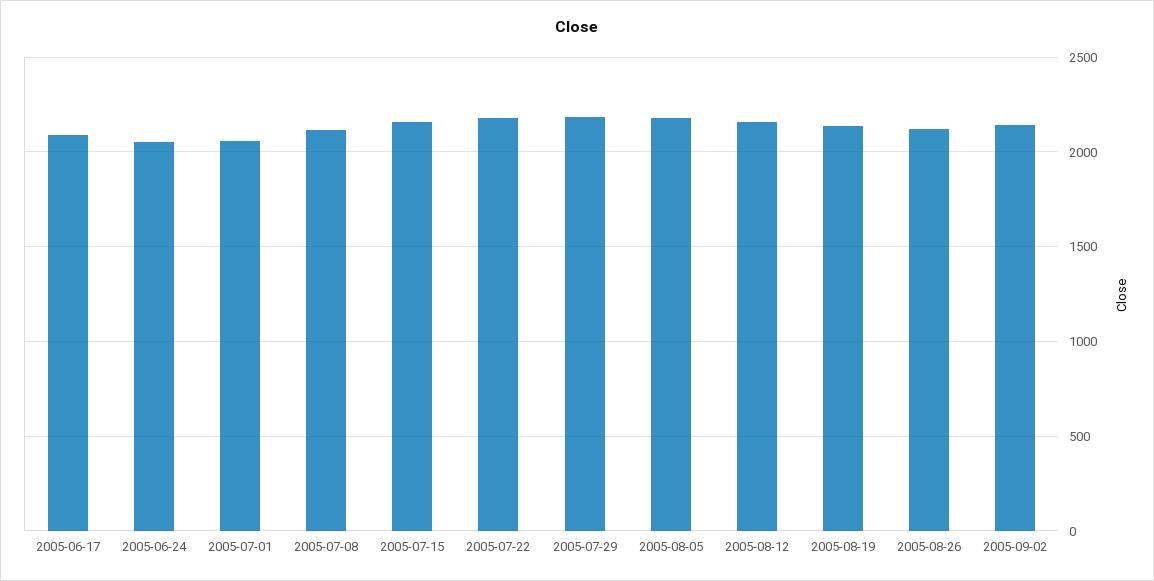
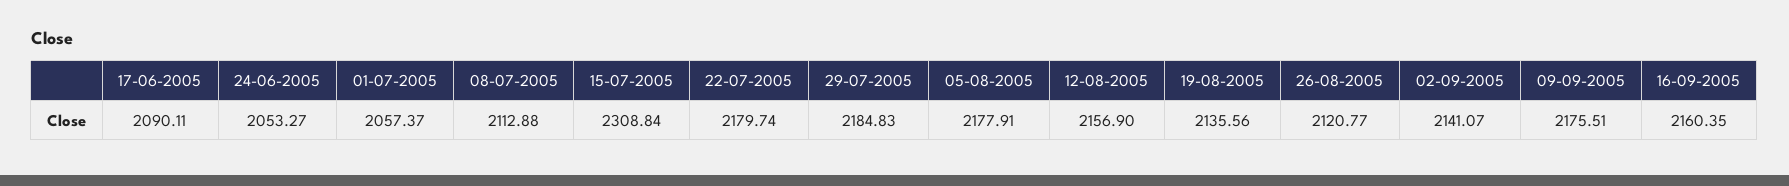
2005-07-15: 2150 -> 2308.84
09-09-2005: none -> 2175.51
16-09-2005: none -> 2160.35

